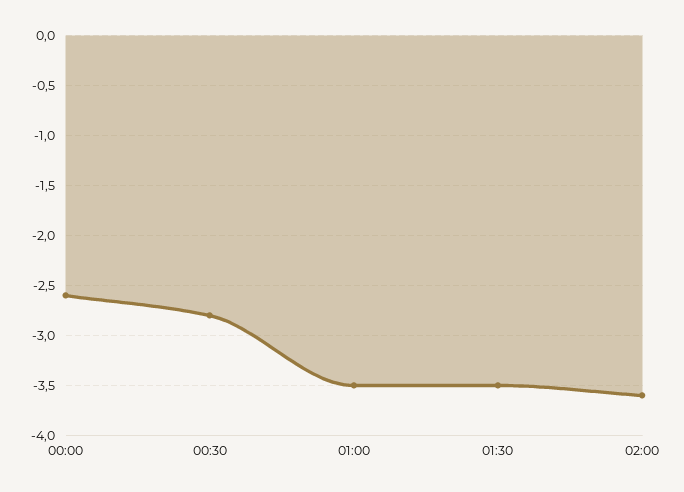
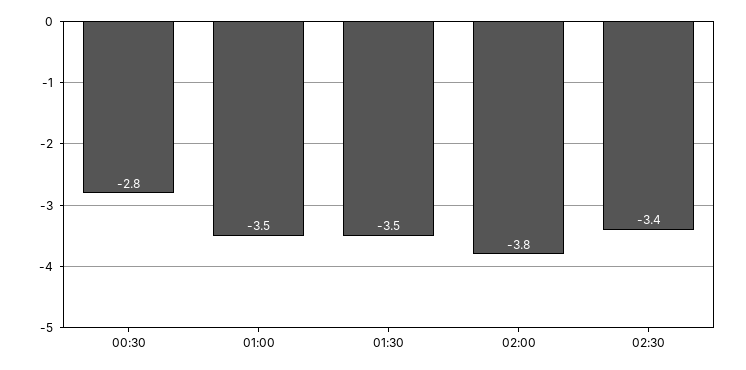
00:00: -2.6 -> none
02:00: -3.6 -> -3.8
02:30: none -> -3.4

